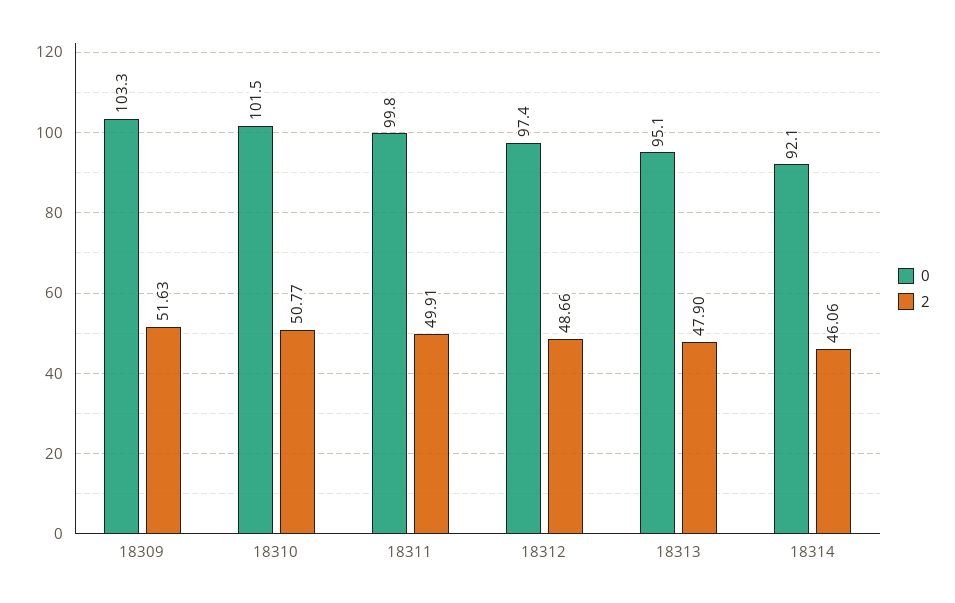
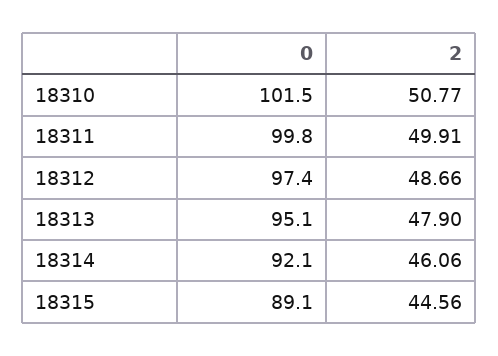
0, 18309: 103.3 -> none
2, 18309: 51.63 -> none
0, 18315: none -> 89.1
2, 18315: none -> 44.56

